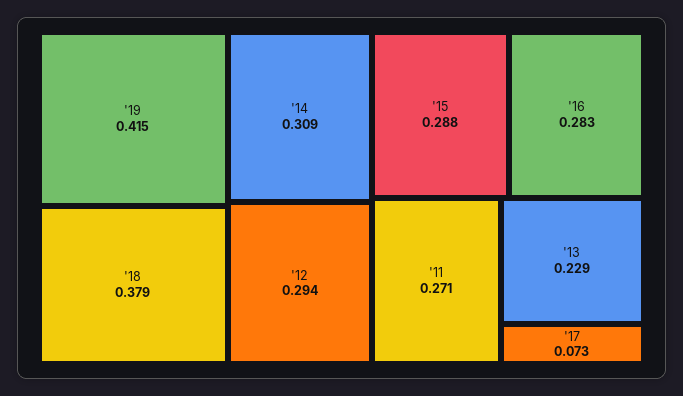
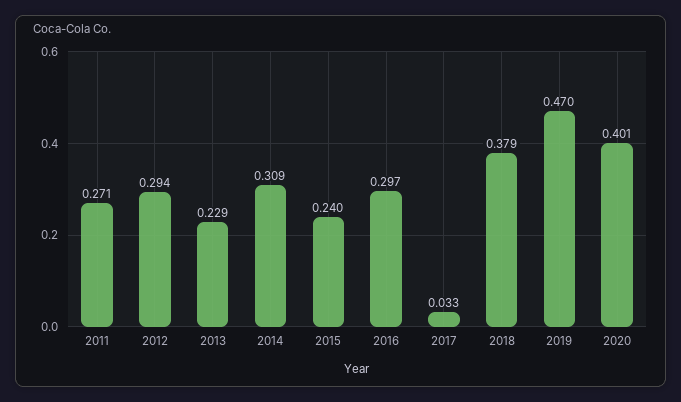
'19: 0.415 -> 0.47
'15: 0.288 -> 0.24
'16: 0.283 -> 0.297
'17: 0.073 -> 0.033
2020: none -> 0.401

